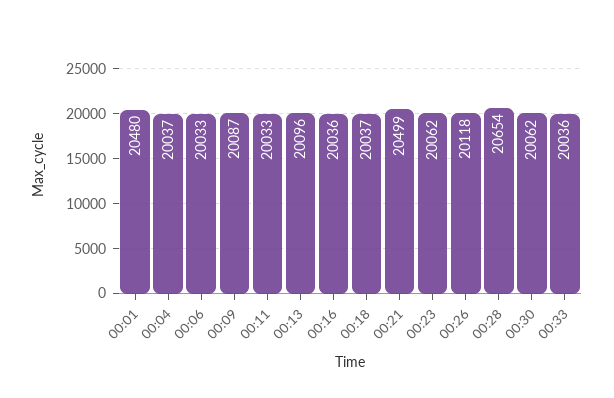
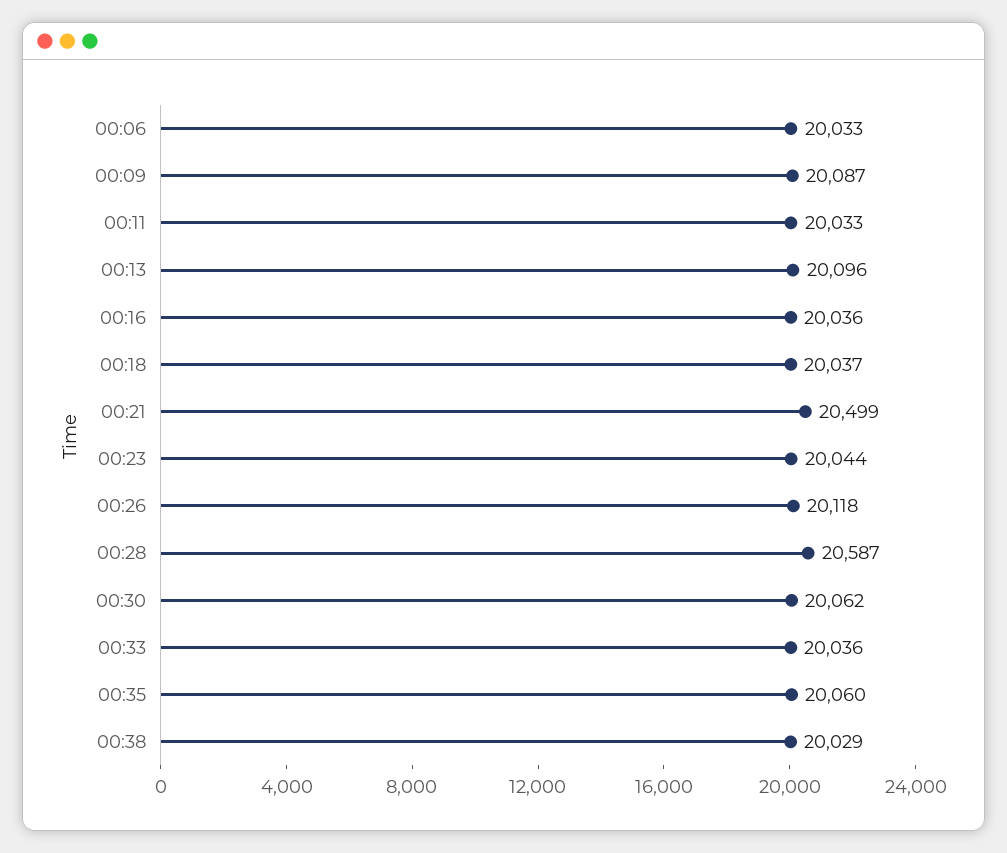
00:01: 20480 -> none
00:04: 20037 -> none
00:23: 20062 -> 20044
00:28: 20654 -> 20587
00:35: none -> 20060
00:38: none -> 20029

